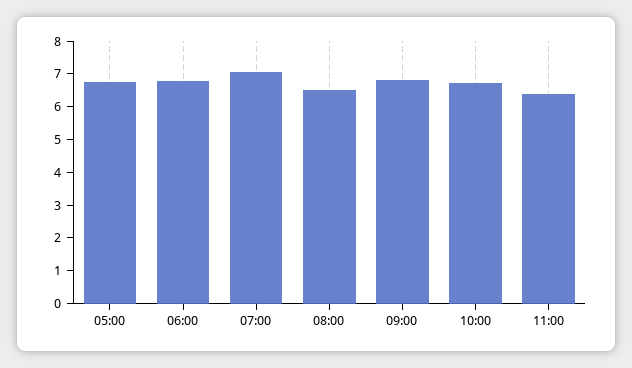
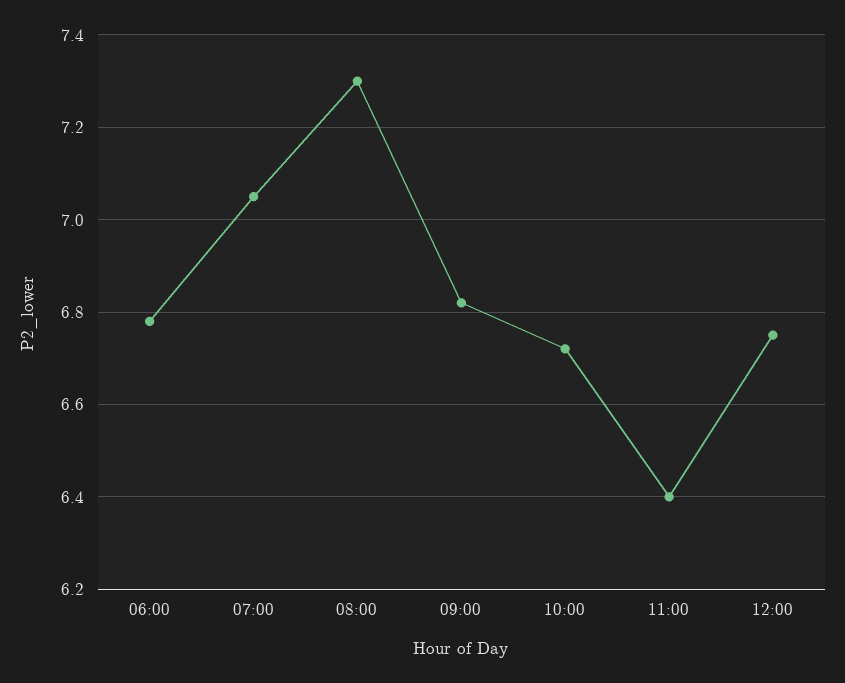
05:00: 6.75 -> none
08:00: 6.5 -> 7.3
12:00: none -> 6.75

